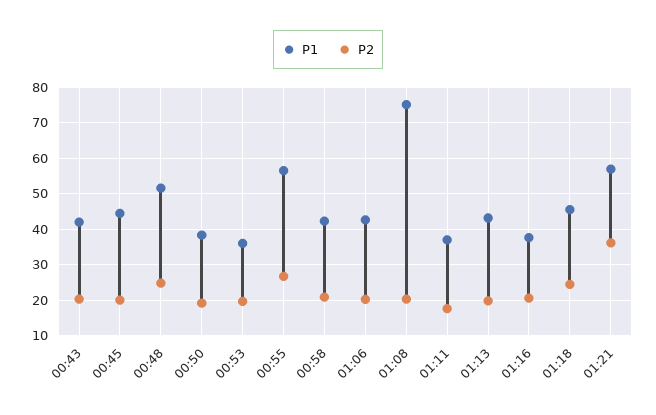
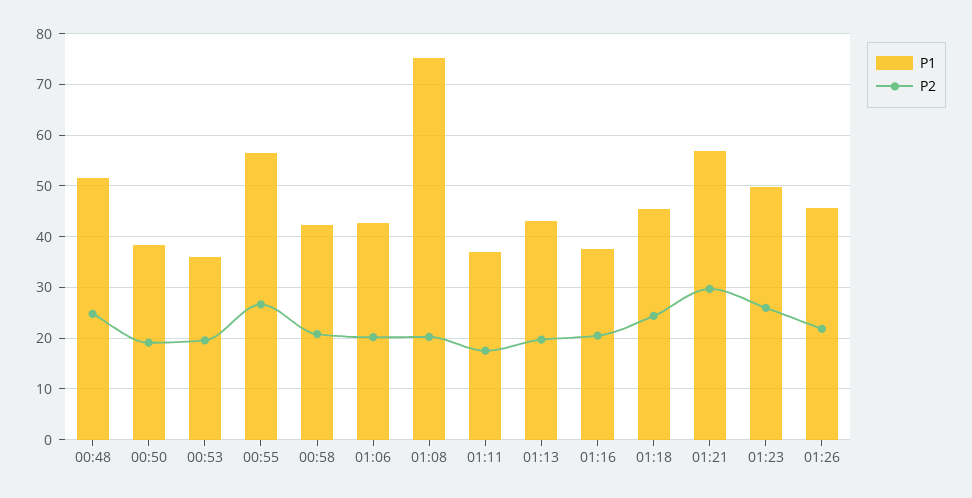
P1, 00:43: 42 -> none
P2, 00:43: 20 -> none
P1, 00:45: 44 -> none
P2, 00:45: 20 -> none
P2, 01:21: 36 -> 30
P1, 01:23: none -> 50
P2, 01:23: none -> 26
P1, 01:26: none -> 46
P2, 01:26: none -> 22

